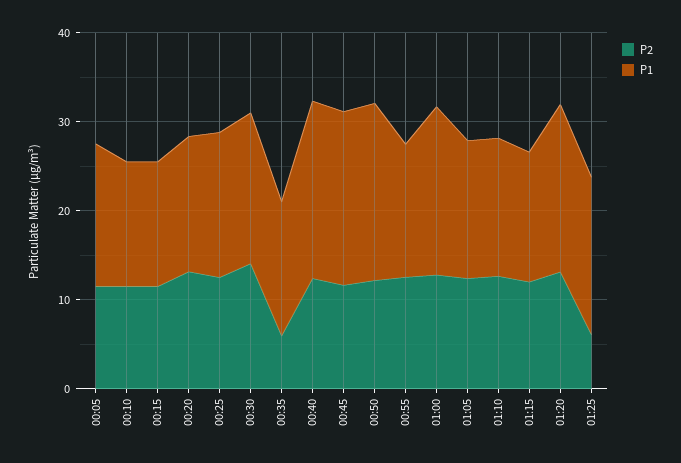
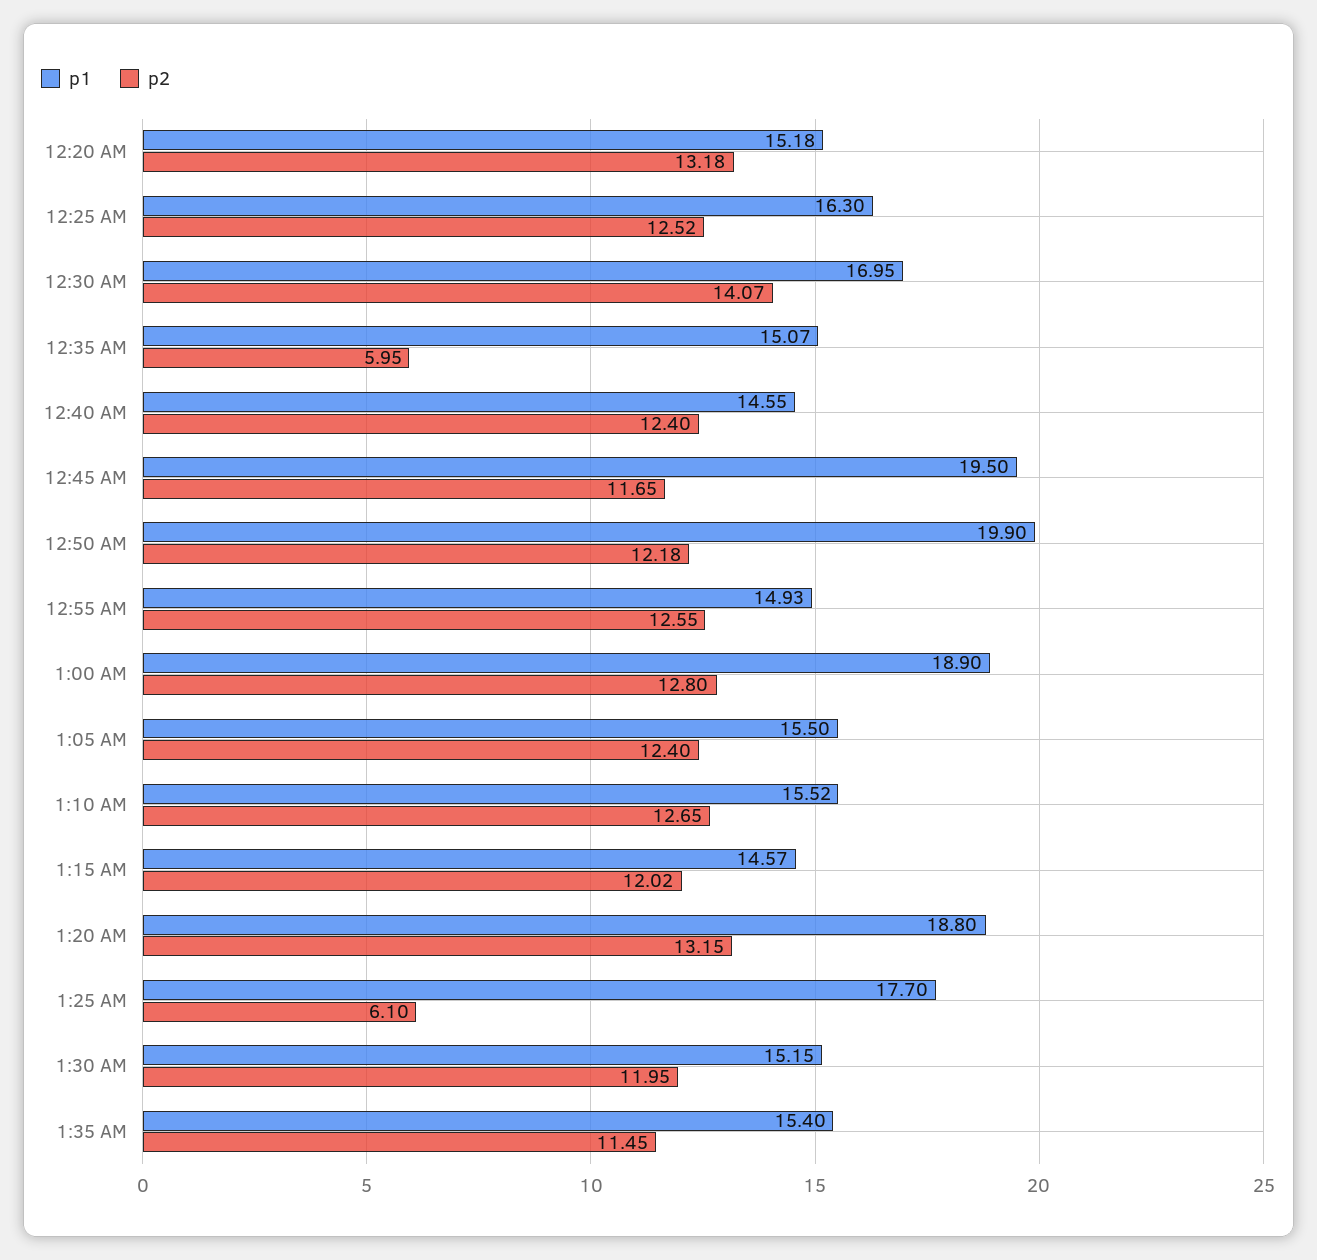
P2, 00:05: 12 -> none
P1, 00:05: 16 -> none
P2, 00:10: 12 -> none
P1, 00:10: 14 -> none
P2, 00:15: 12 -> none
P1, 00:15: 14 -> none
P1, 00:40: 20 -> 14.55
P1, 1:30 AM: none -> 15.15
P2, 1:30 AM: none -> 11.95
P1, 1:35 AM: none -> 15.4
P2, 1:35 AM: none -> 11.45

